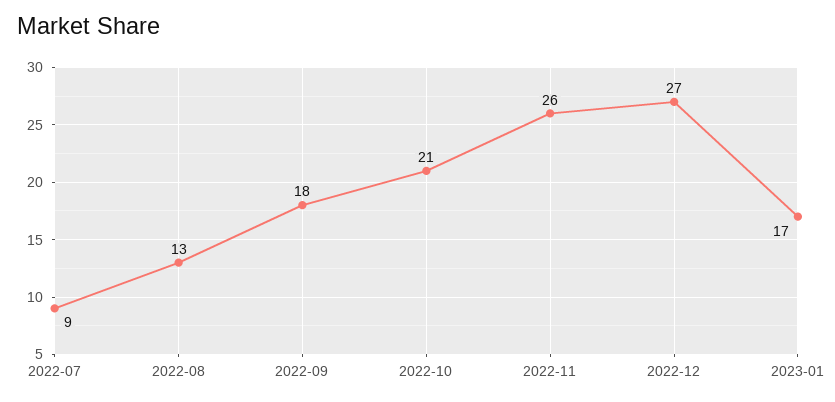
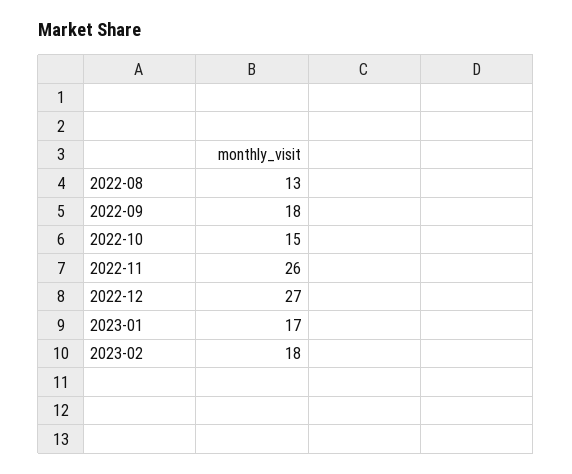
2022-07: 9 -> none
2022-10: 21 -> 15
2023-02: none -> 18

